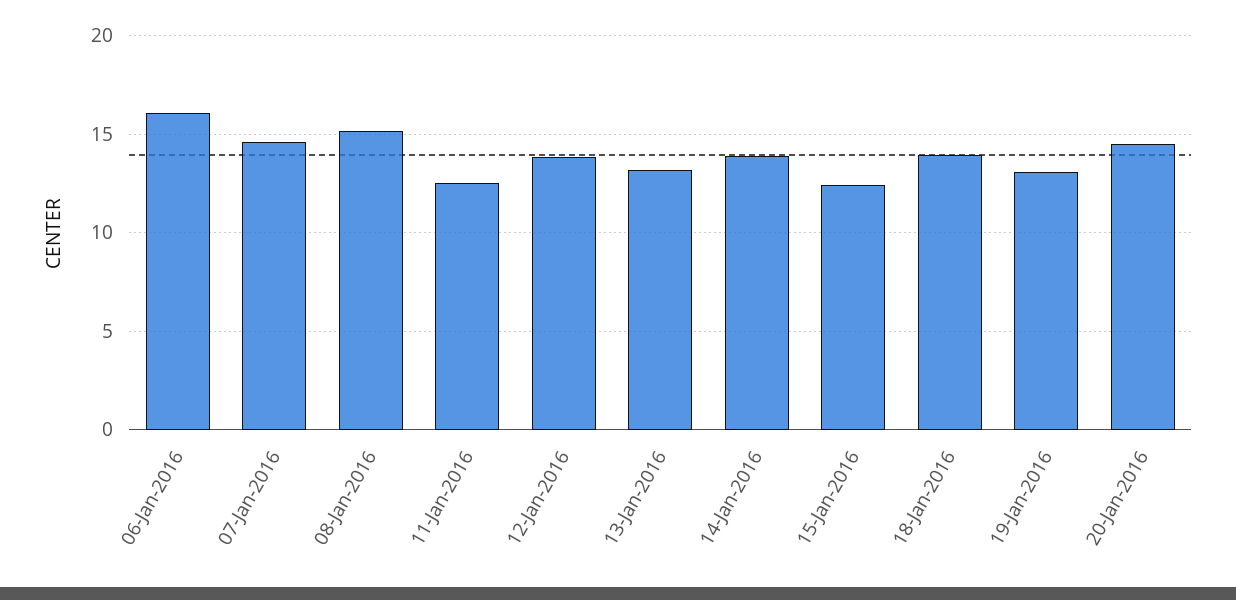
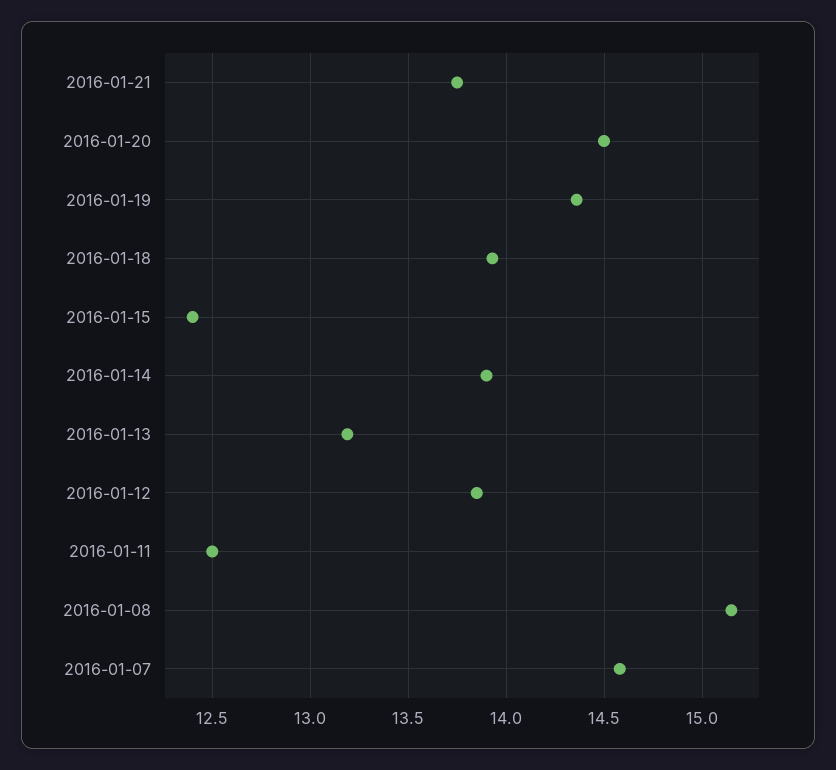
06-Jan-2016: 16 -> none
19-Jan-2016: 13 -> 14.35
2016-01-21: none -> 13.75

